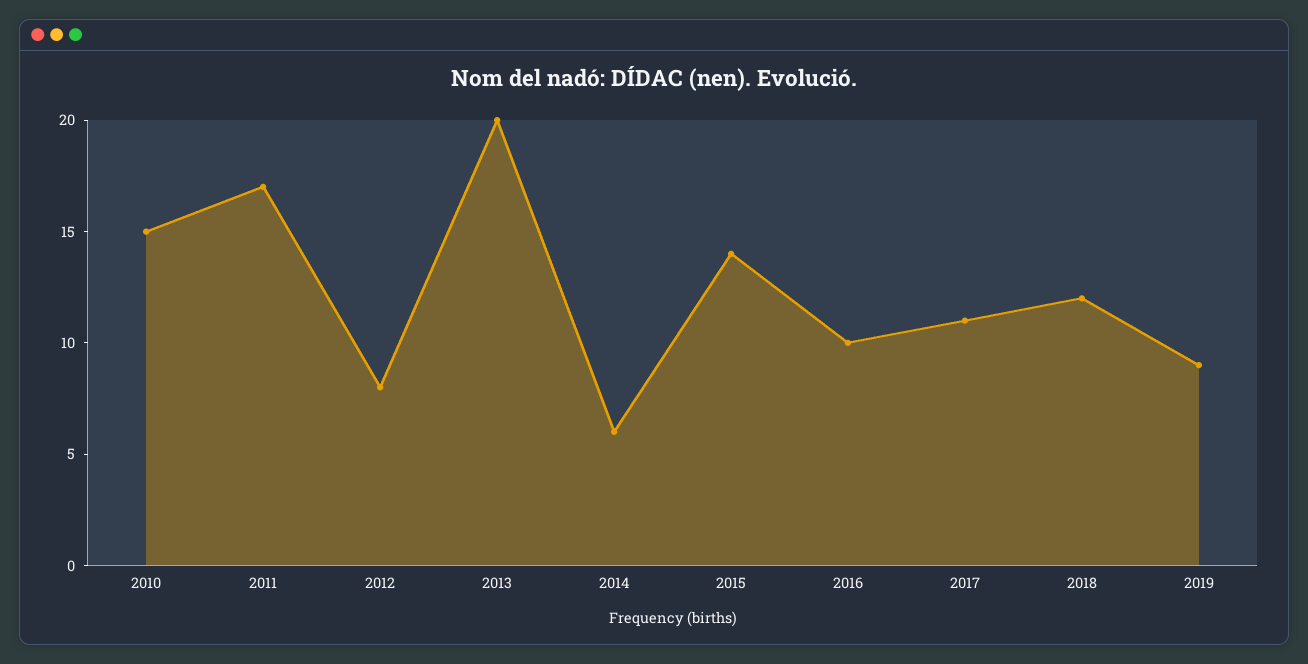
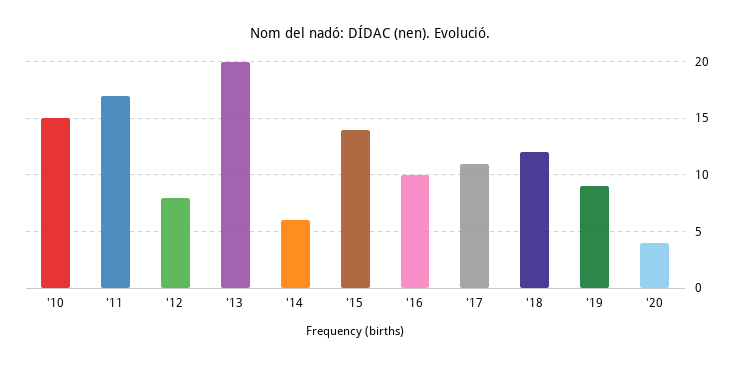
'20: none -> 4

